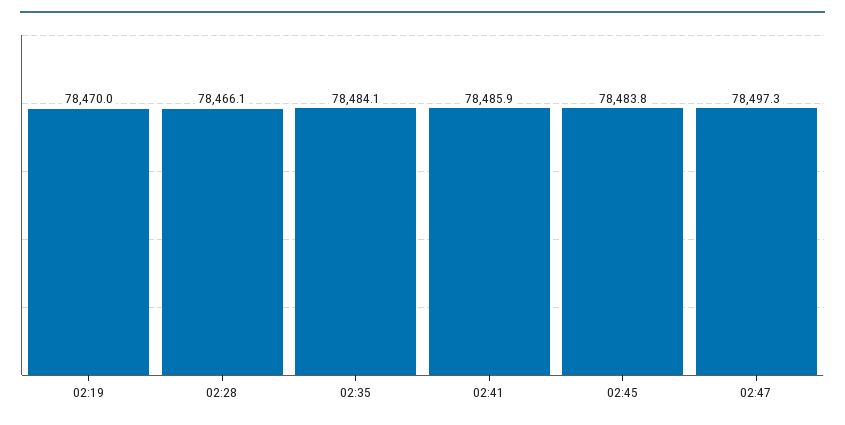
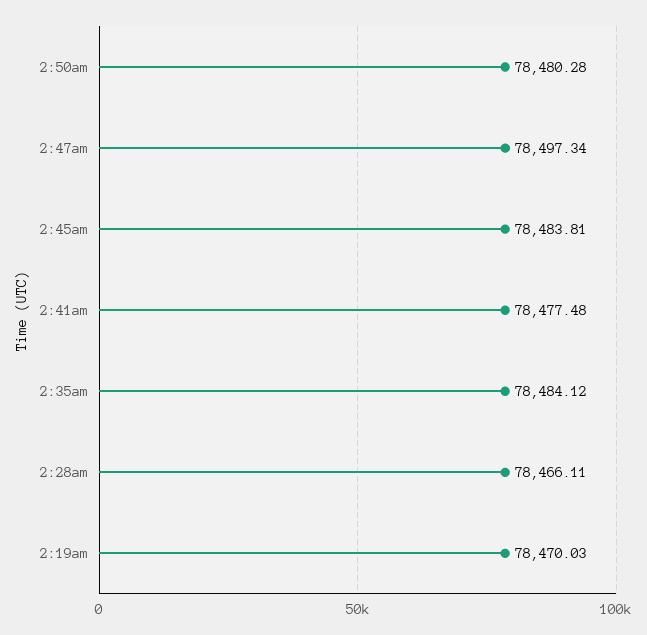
02:41: 78485.9 -> 78477.48
2:50am: none -> 78480.28

